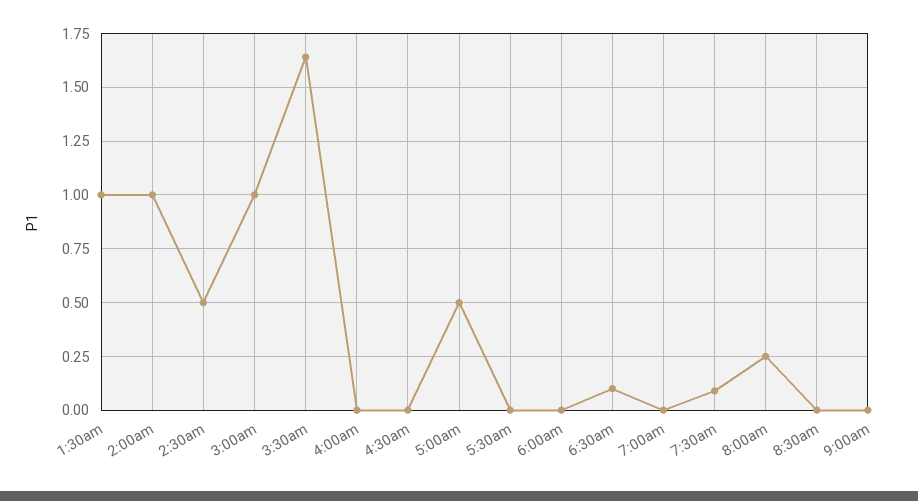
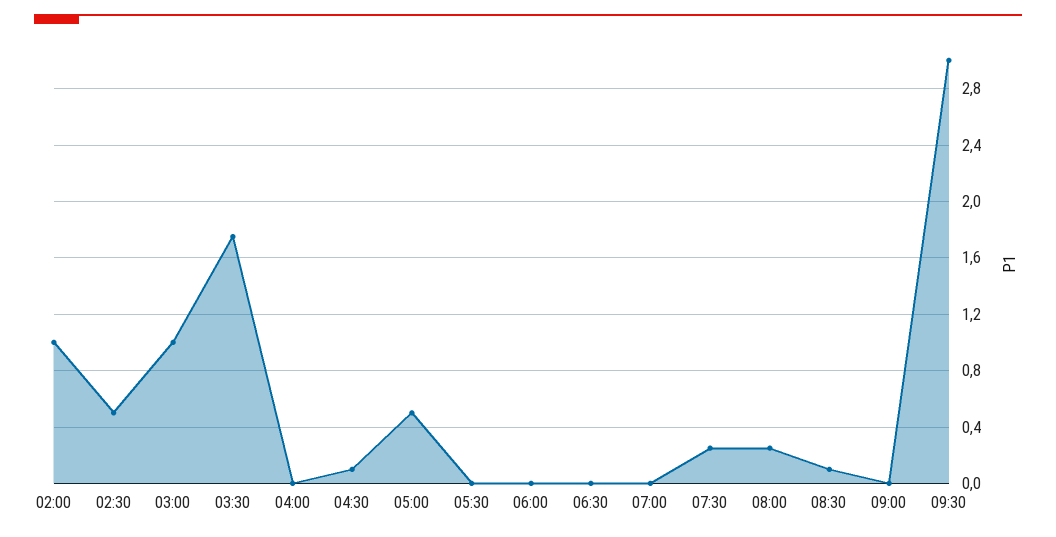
1:30am: 1 -> none
3:30am: 1.65 -> 1.75
4:30am: 0 -> 0.1
6:30am: 0.1 -> 0
7:30am: 0.1 -> 0.25
8:30am: 0 -> 0.1
09:30: none -> 3

